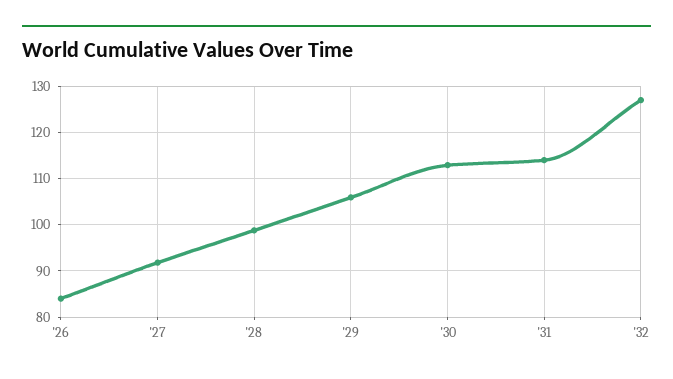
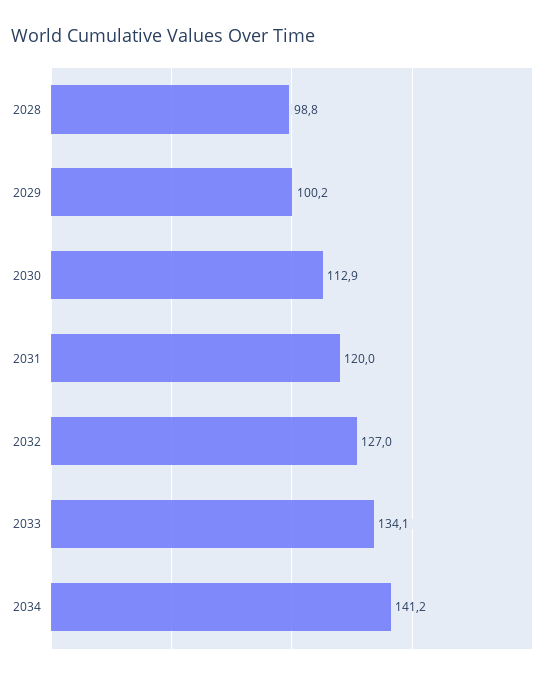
'26: 84 -> none
'27: 92 -> none
'29: 106 -> 100.2
'31: 114 -> 120
2033: none -> 134.1
2034: none -> 141.2

